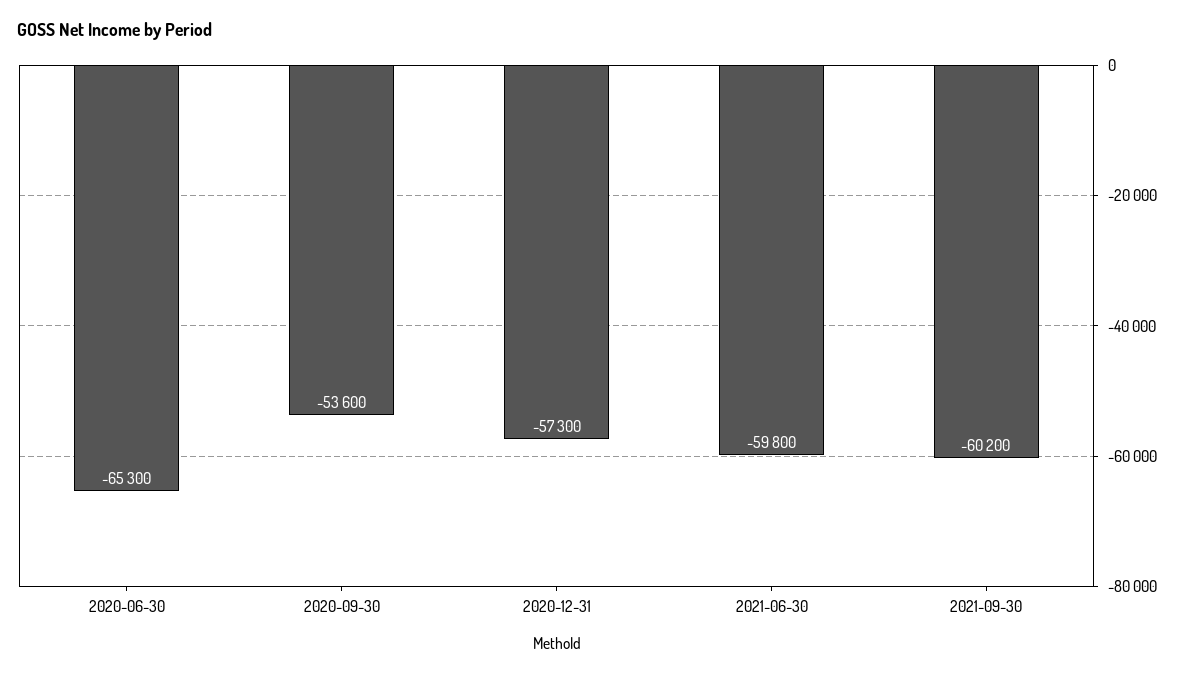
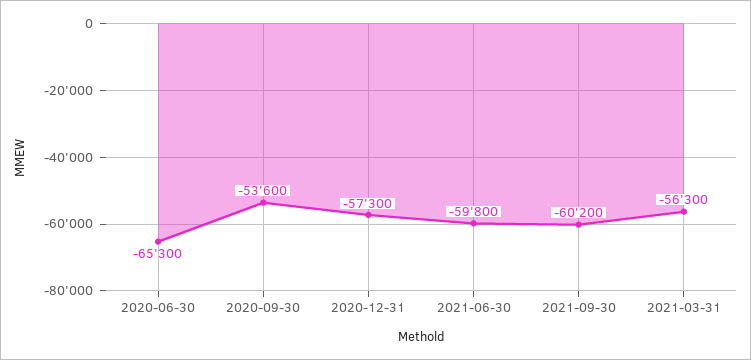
2021-03-31: none -> -56300

